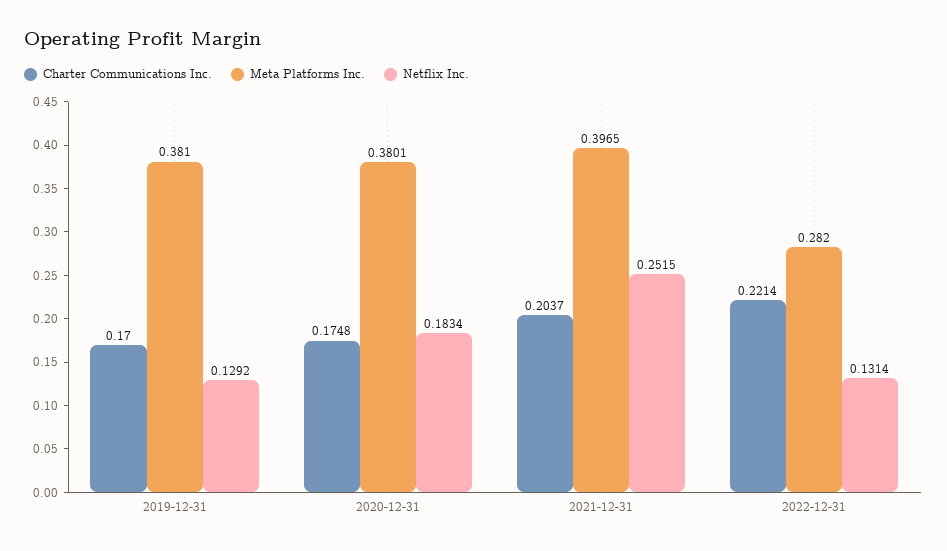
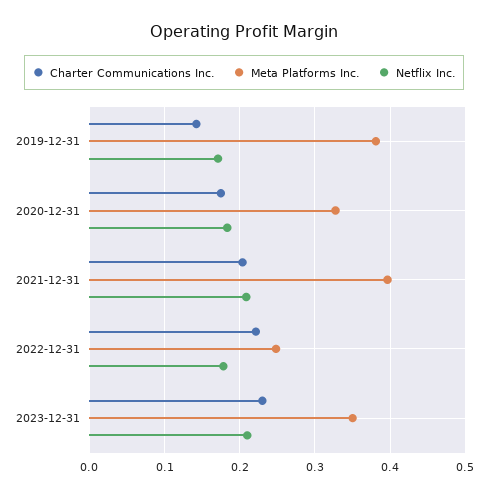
Charter Communications Inc., 2019-12-31: 0.17 -> 0.14
Netflix Inc., 2019-12-31: 0.1292 -> 0.17
Meta Platforms Inc., 2020-12-31: 0.3801 -> 0.33
Netflix Inc., 2021-12-31: 0.2515 -> 0.21
Meta Platforms Inc., 2022-12-31: 0.282 -> 0.25
Netflix Inc., 2022-12-31: 0.1314 -> 0.18
Charter Communications Inc., 2023-12-31: none -> 0.23
Meta Platforms Inc., 2023-12-31: none -> 0.35
Netflix Inc., 2023-12-31: none -> 0.21

